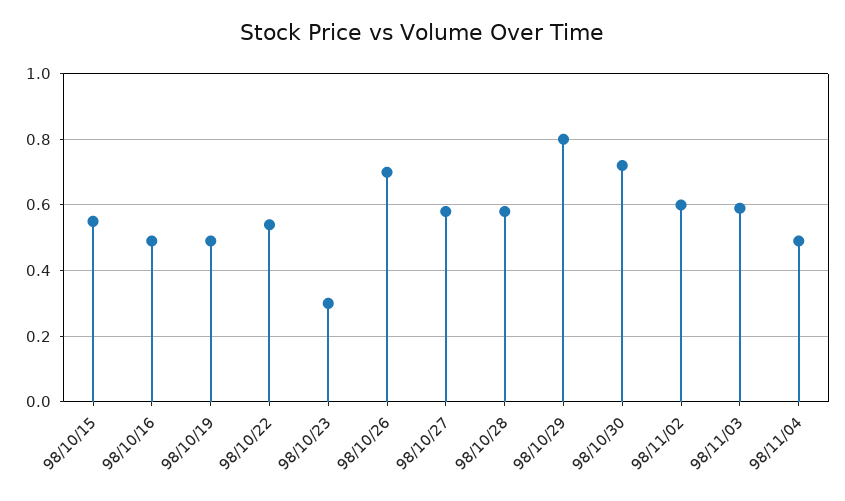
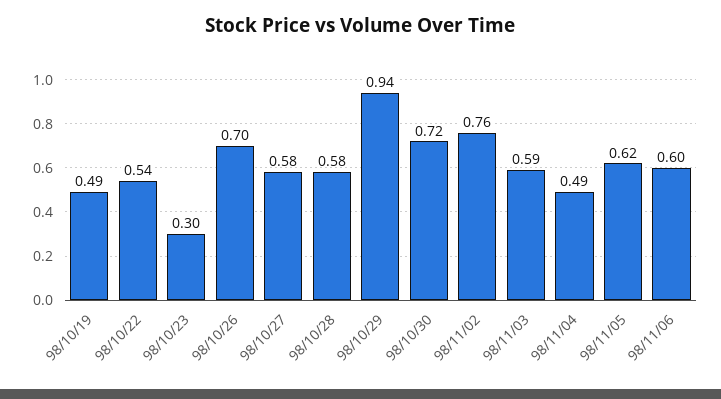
98/10/15: 0.55 -> none
98/10/16: 0.5 -> none
98/10/29: 0.8 -> 0.94
98/11/02: 0.6 -> 0.76
98/11/05: none -> 0.62
98/11/06: none -> 0.6

